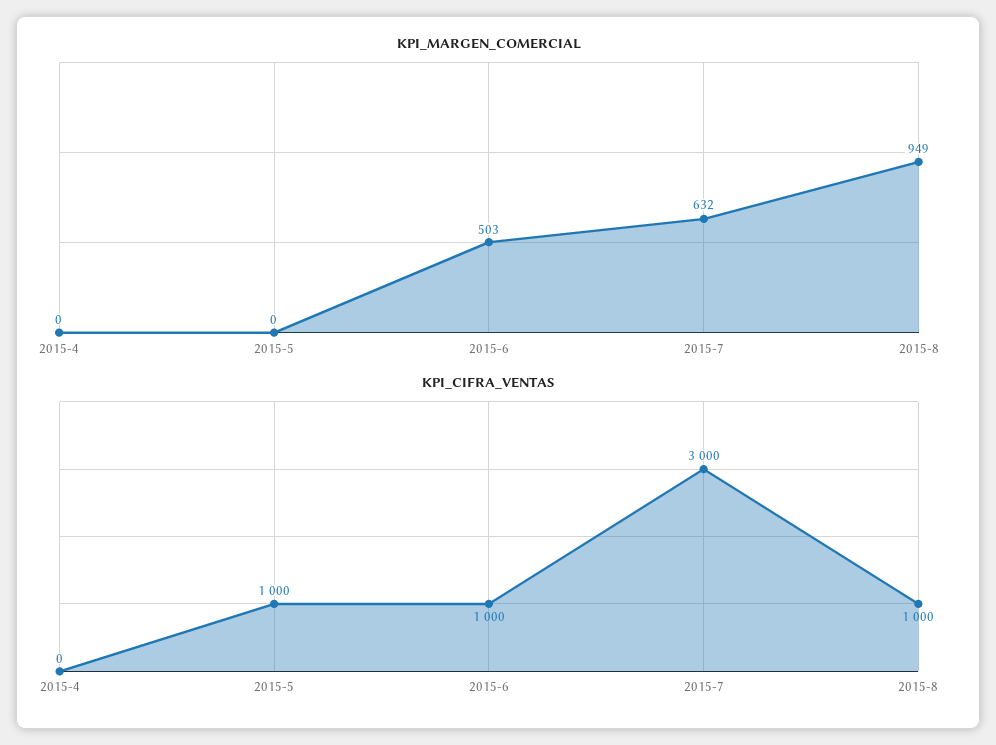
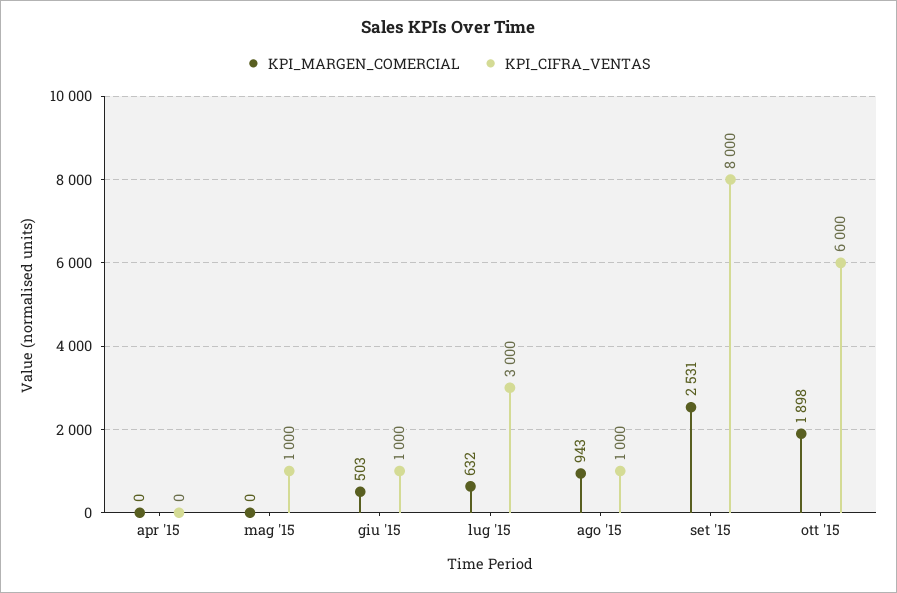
KPI_MARGEN_COMERCIAL, 2015-8: 949 -> 943
KPI_MARGEN_COMERCIAL, set '15: none -> 2531
KPI_CIFRA_VENTAS, set '15: none -> 8000
KPI_MARGEN_COMERCIAL, ott '15: none -> 1898
KPI_CIFRA_VENTAS, ott '15: none -> 6000

